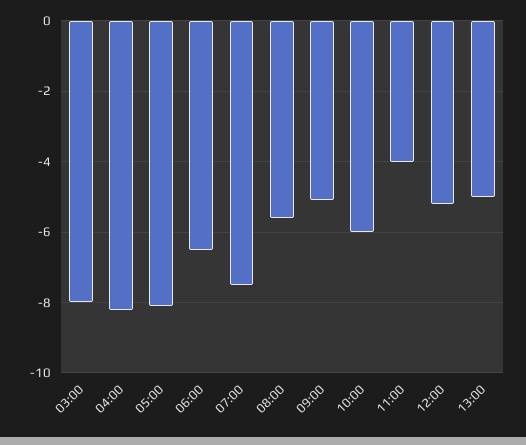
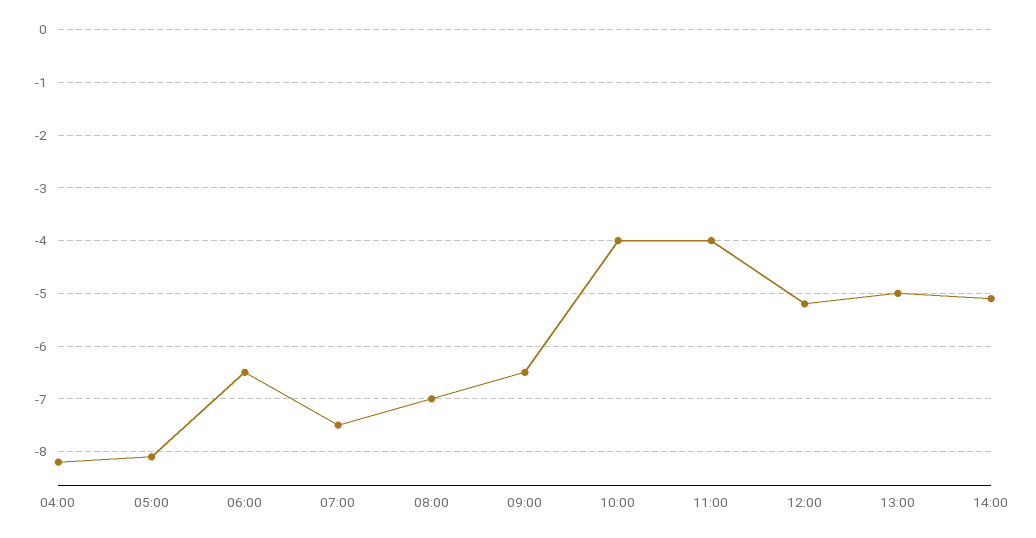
03:00: -8 -> none
08:00: -5.5 -> -7
09:00: -5 -> -6.5
10:00: -6 -> -4
14:00: none -> -5

